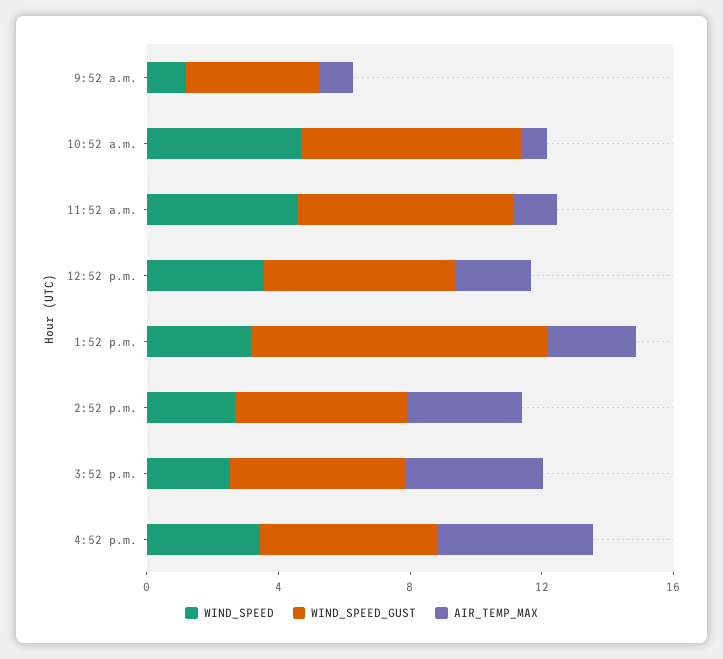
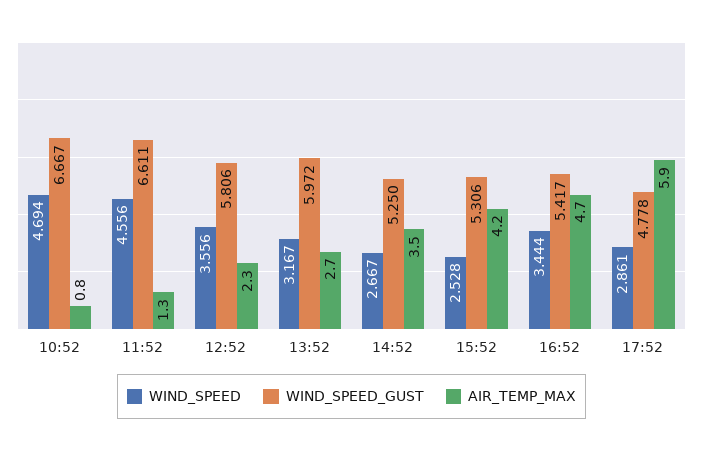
WIND_SPEED, 9:52 a.m.: 1 -> none
WIND_SPEED_GUST, 9:52 a.m.: 4 -> none
AIR_TEMP_MAX, 9:52 a.m.: 1 -> none
WIND_SPEED_GUST, 1:52 p.m.: 9 -> 5.972
WIND_SPEED, 17:52: none -> 2.861
WIND_SPEED_GUST, 17:52: none -> 4.778
AIR_TEMP_MAX, 17:52: none -> 5.9

